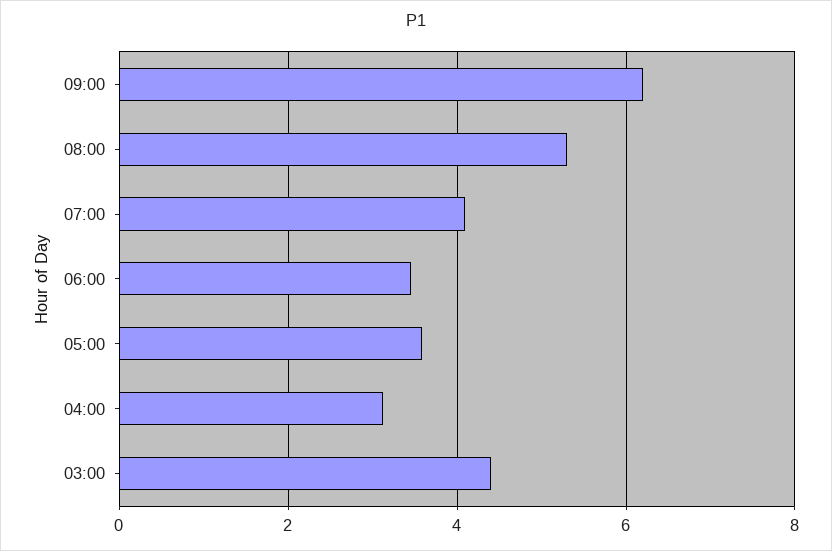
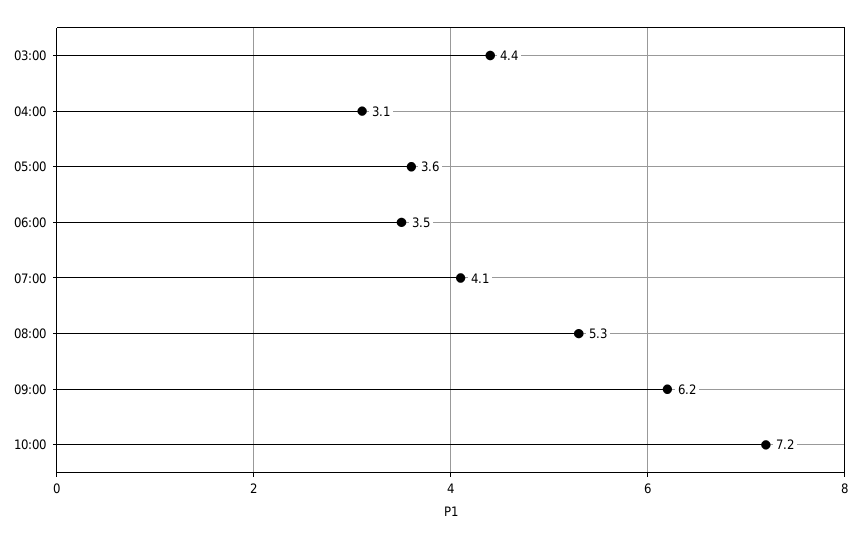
10:00: none -> 7.2

